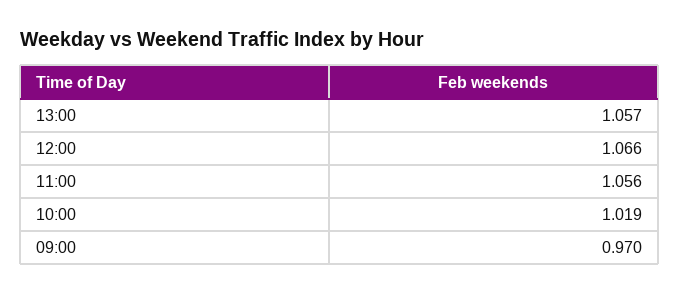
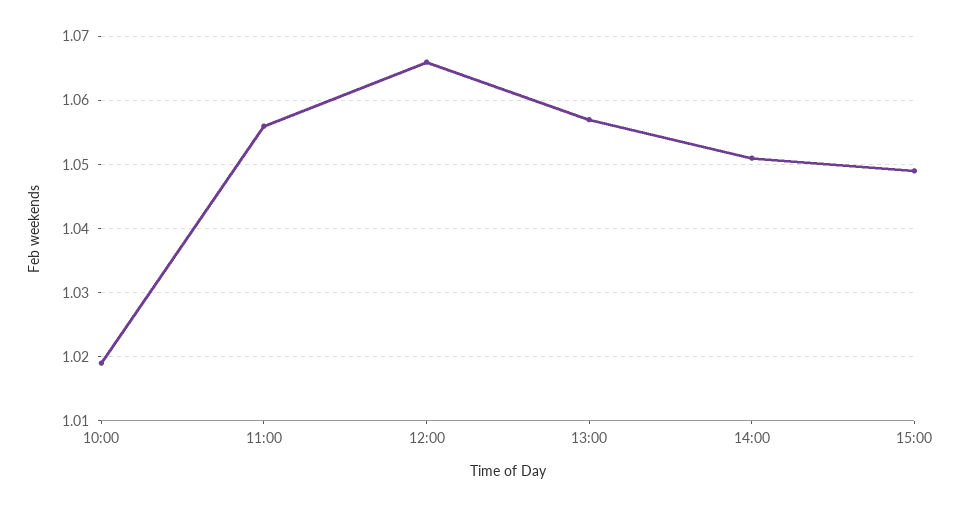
09:00: 0.97 -> none
14:00: none -> 1.051
15:00: none -> 1.049

